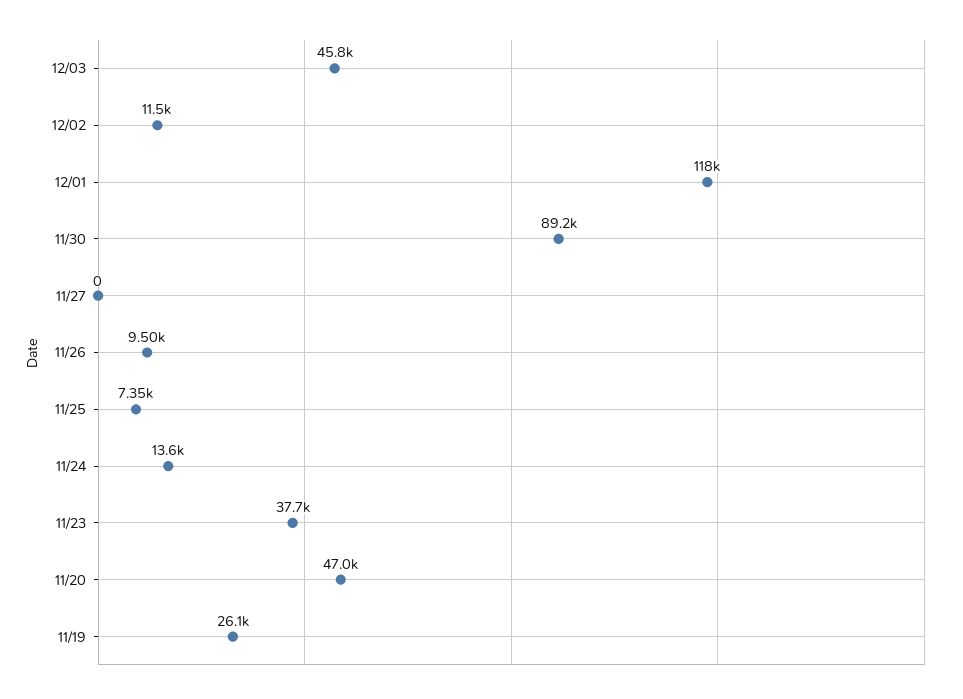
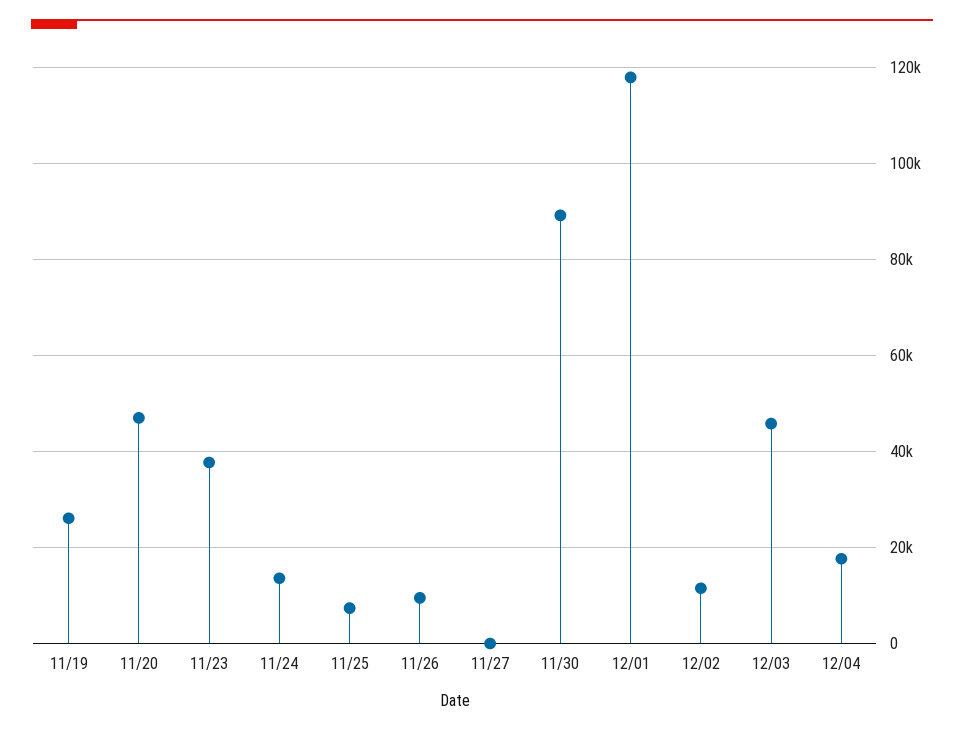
12/04: none -> 18000

